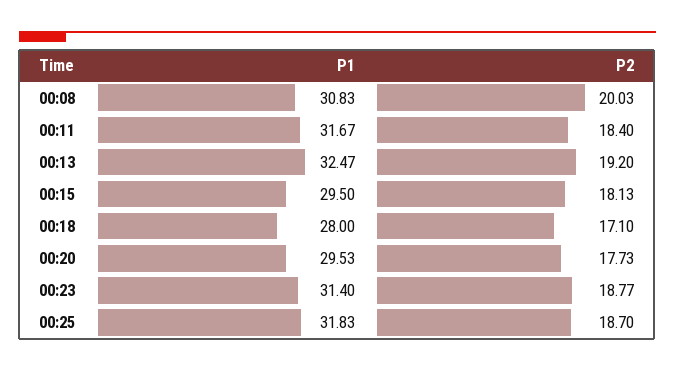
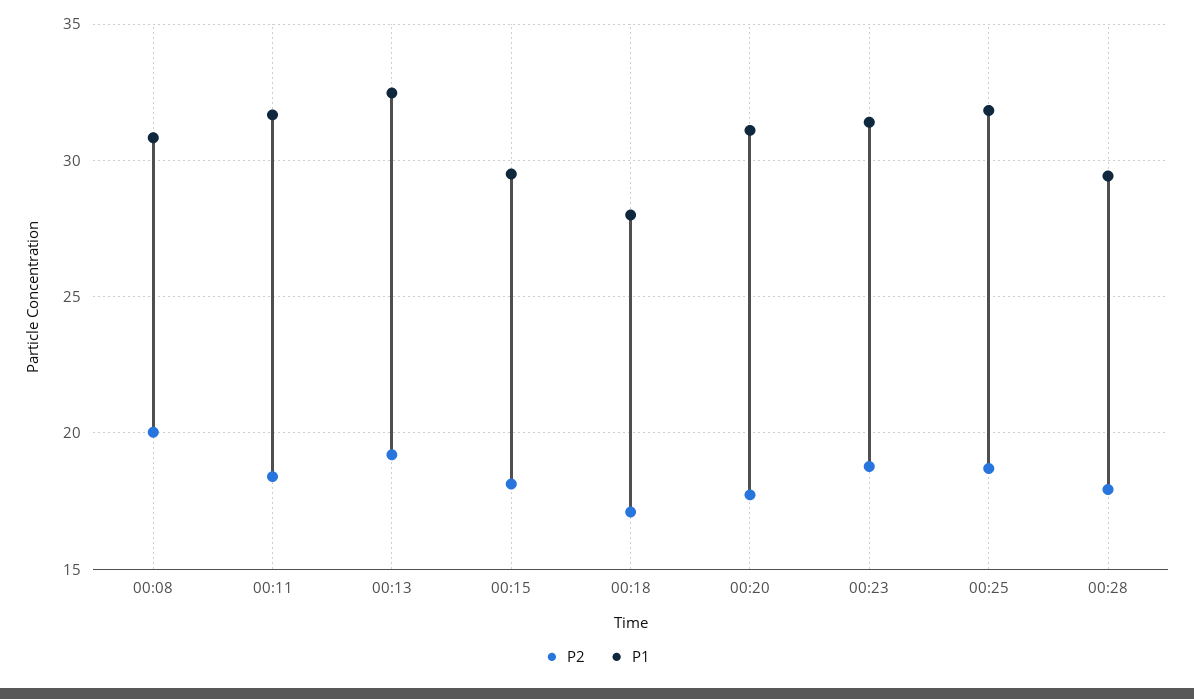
P1, 00:20: 29.53 -> 31
P2, 00:28: none -> 18
P1, 00:28: none -> 29.5

